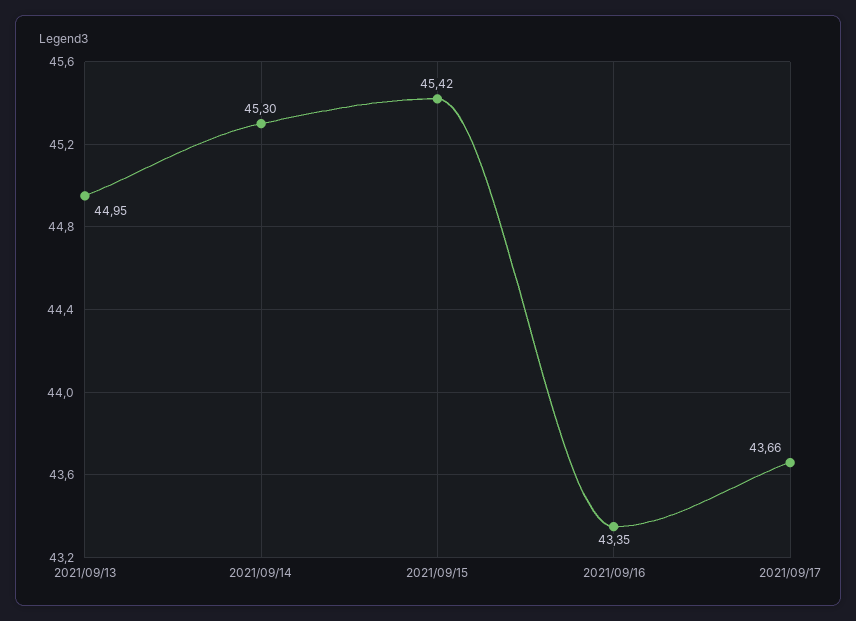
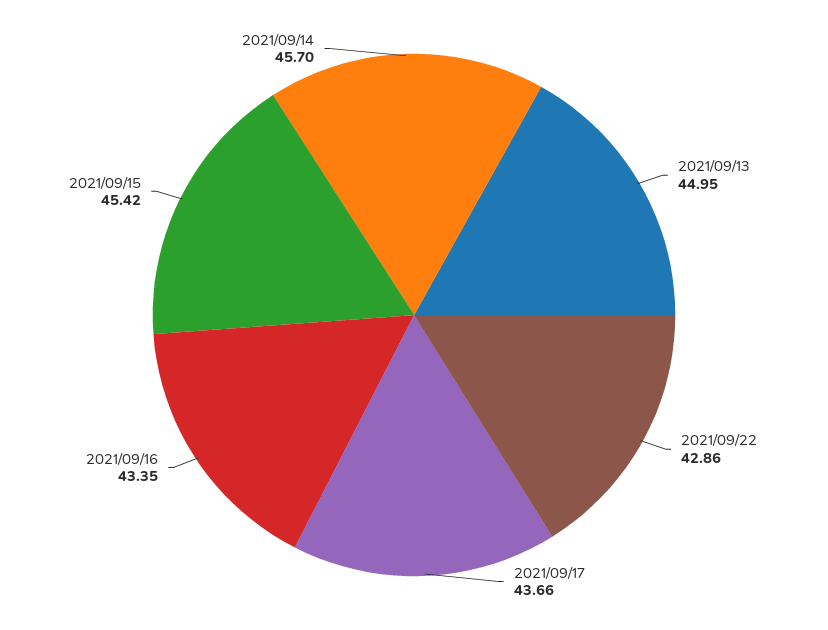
2021/09/14: 45.3 -> 45.7
2021/09/22: none -> 42.86

